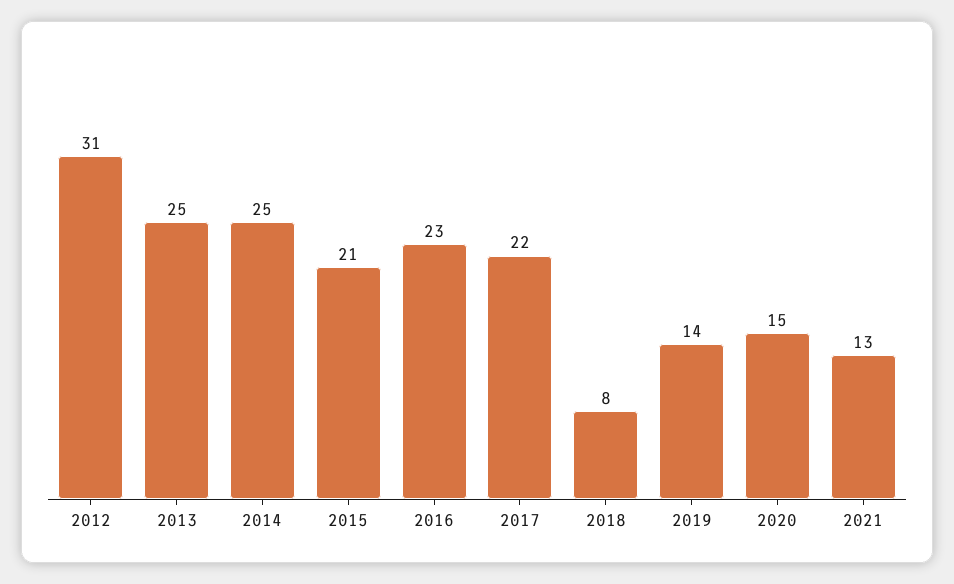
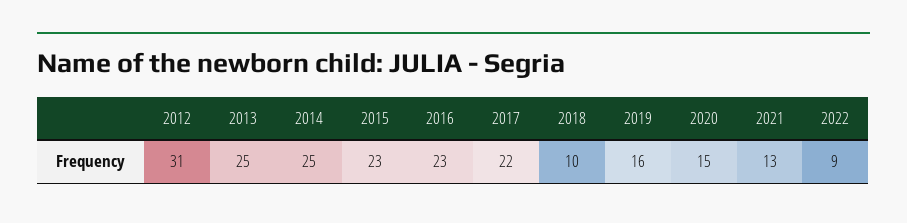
2015: 21 -> 23
2018: 8 -> 10
2019: 14 -> 16
2022: none -> 9

